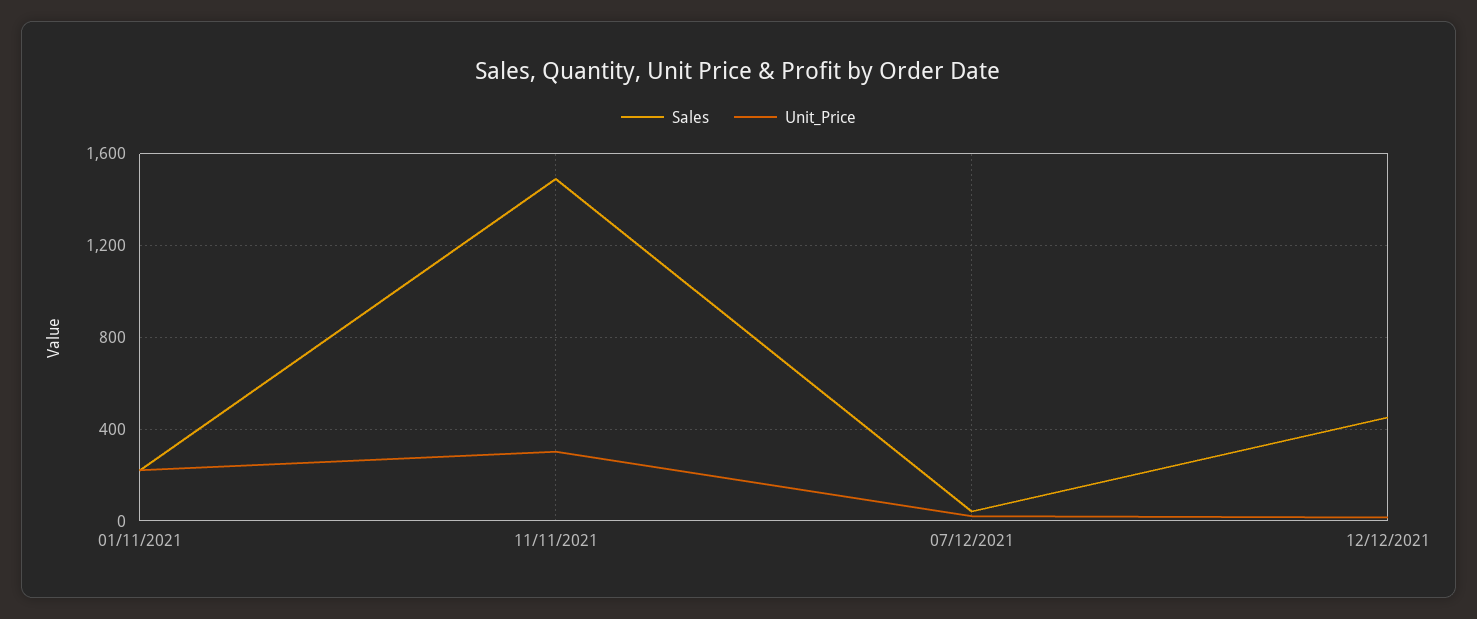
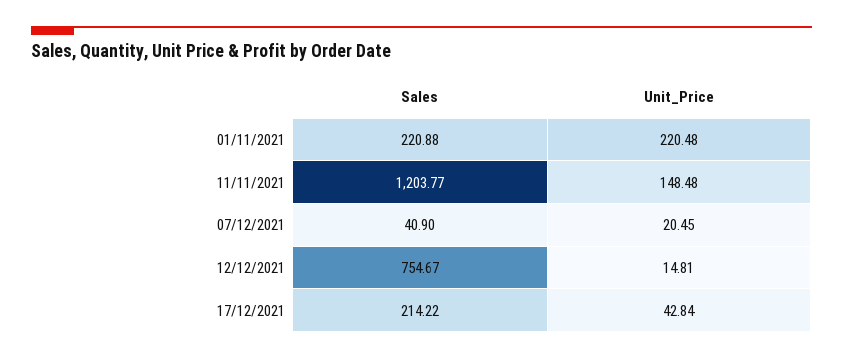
Sales, 11/11/2021: 1500 -> 1203.77
Unit_Price, 11/11/2021: 300 -> 148.48
Sales, 12/12/2021: 450 -> 754.67
Sales, 17/12/2021: none -> 214.22
Unit_Price, 17/12/2021: none -> 42.84

